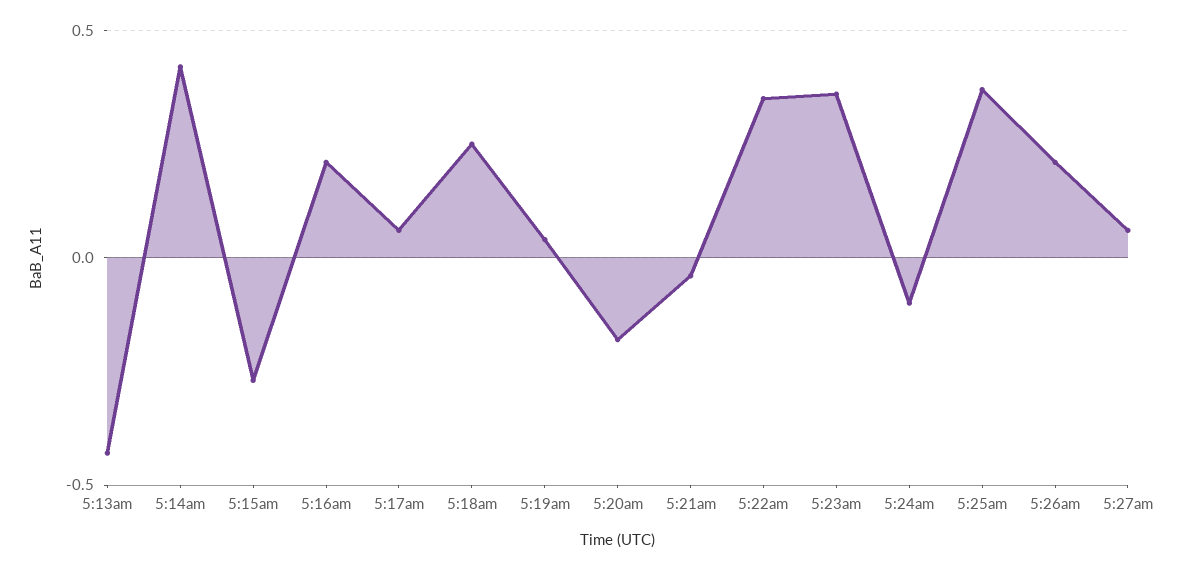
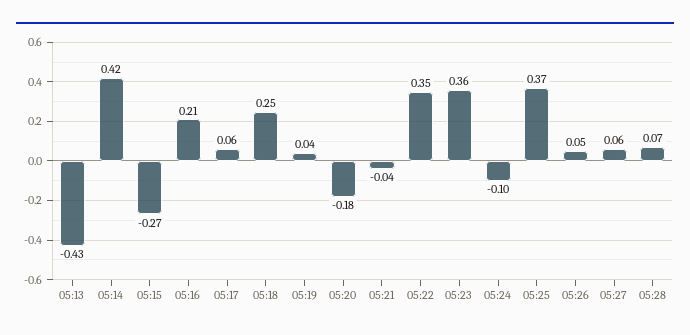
5:26am: 0.2 -> 0.05
05:28: none -> 0.07

